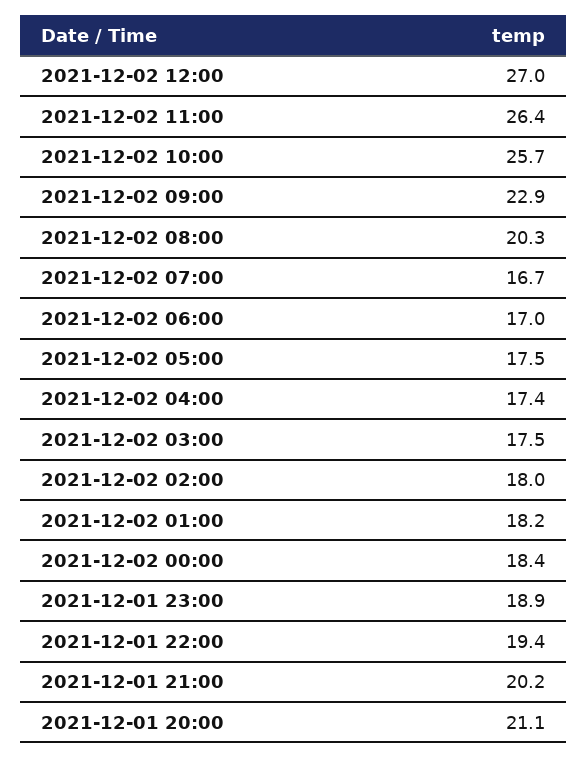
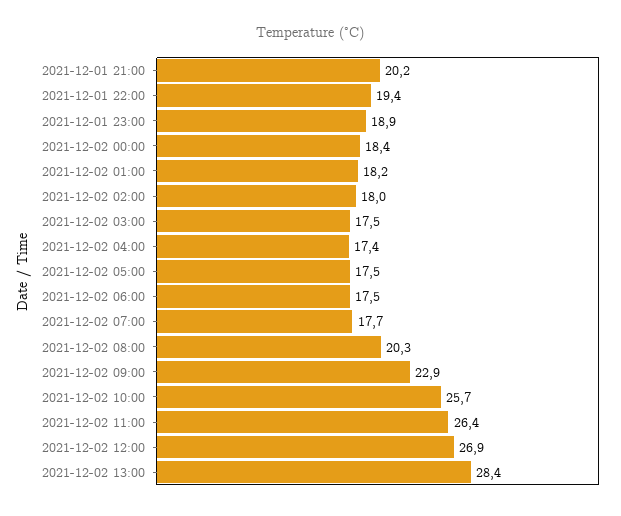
2021-12-02 12:00: 27 -> 26.9
2021-12-02 07:00: 16.7 -> 17.7
2021-12-02 06:00: 17 -> 17.5
2021-12-01 20:00: 21.1 -> none
2021-12-02 13:00: none -> 28.4

